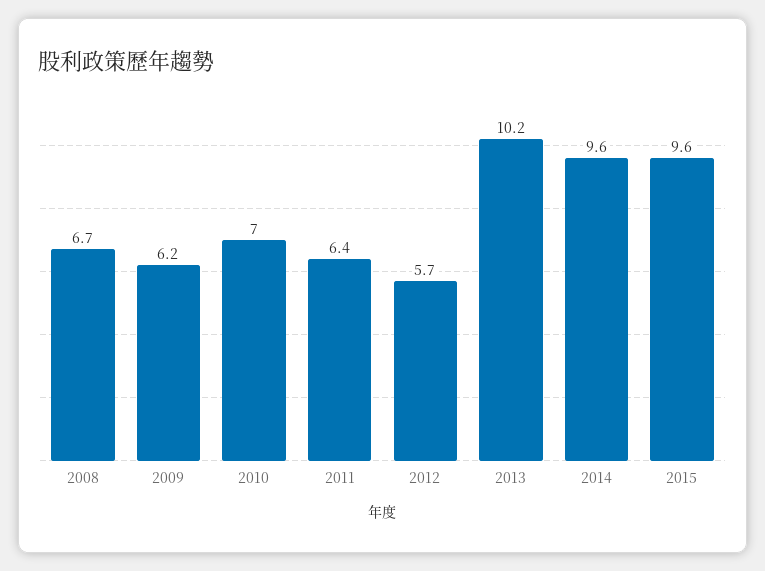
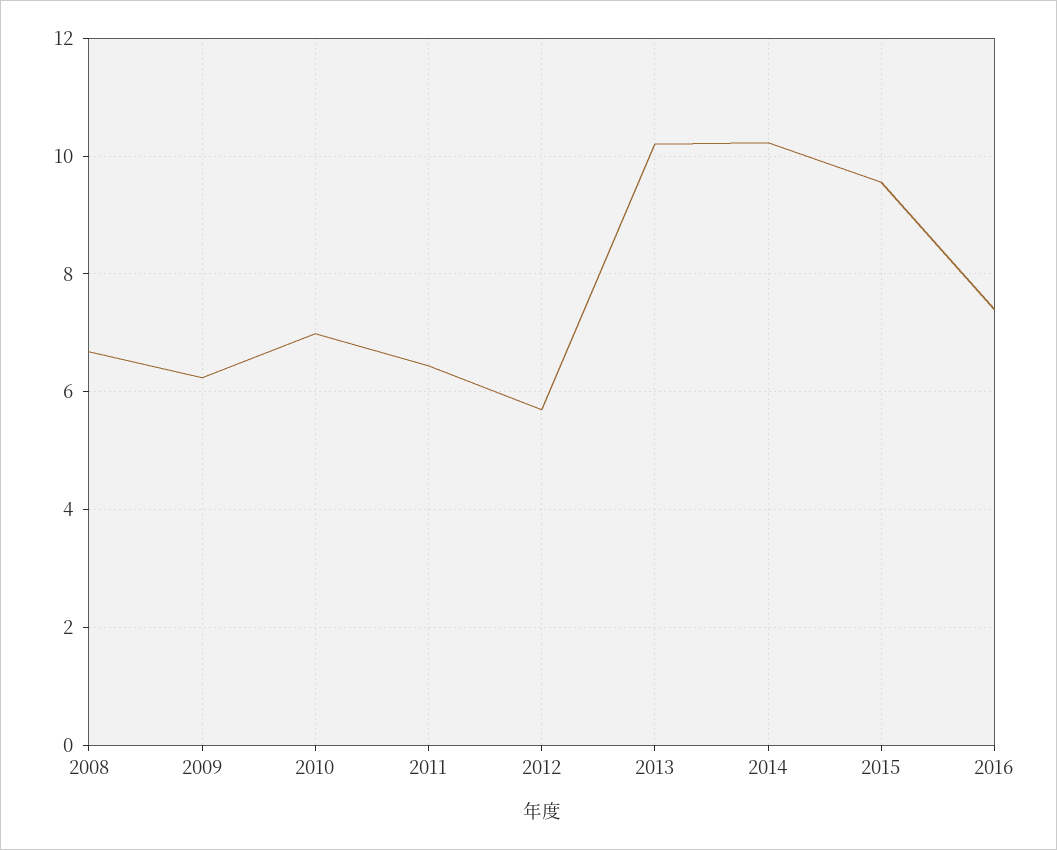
2014: 9.6 -> 10.2
2016: none -> 7.4

